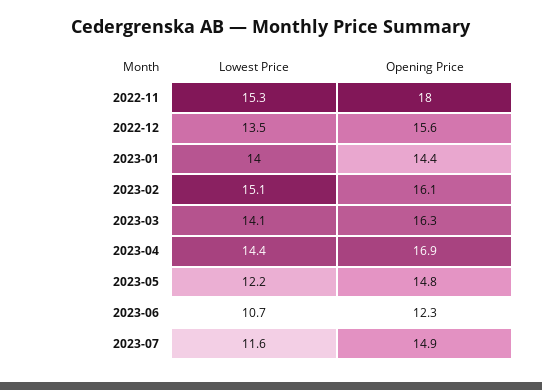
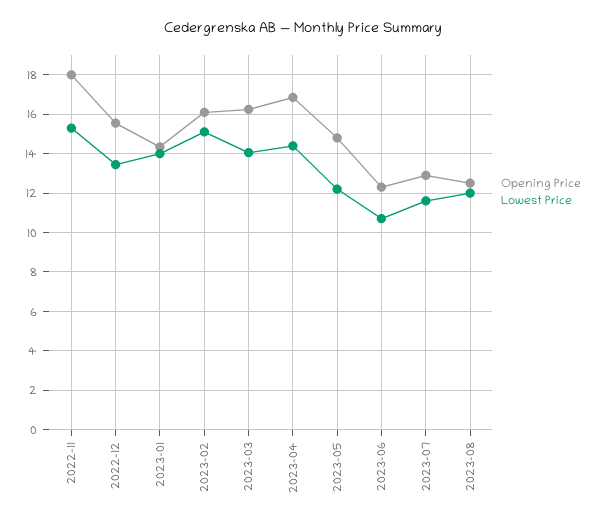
Opening Price, 2023-07: 14.9 -> 13
Opening Price, 2023-08: none -> 12.5
Lowest Price, 2023-08: none -> 12

